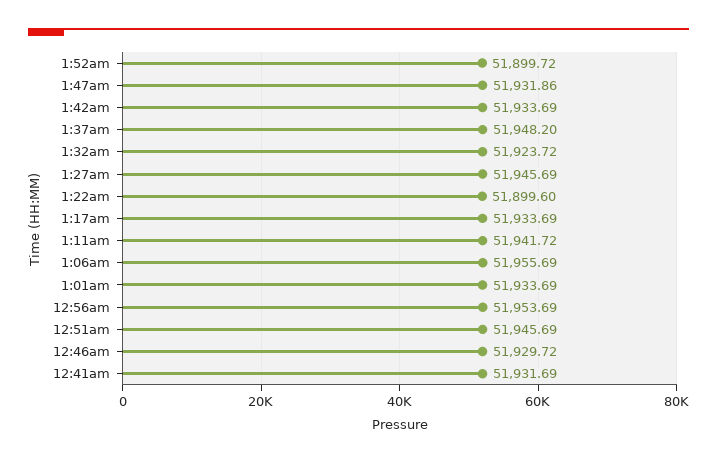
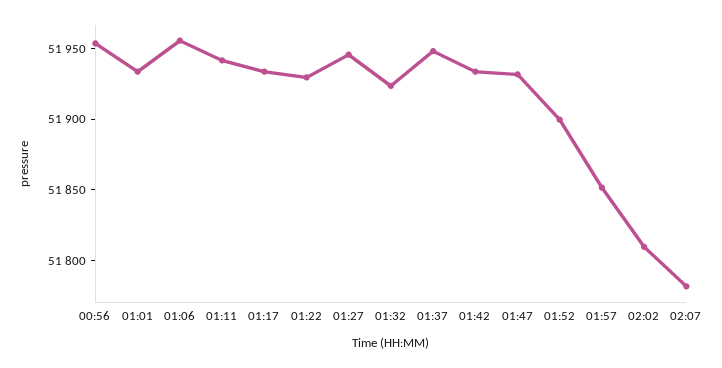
1:22am: 51899.6 -> 51930
12:51am: 51945.69 -> none
12:46am: 51929.72 -> none
12:41am: 51931.69 -> none
01:57: none -> 51850
02:02: none -> 51810
02:07: none -> 51780

